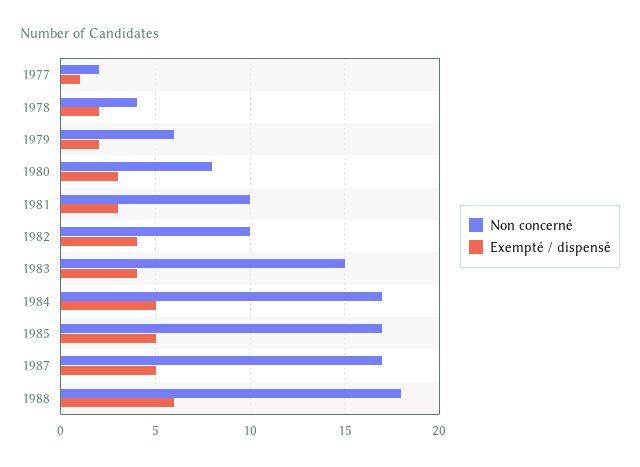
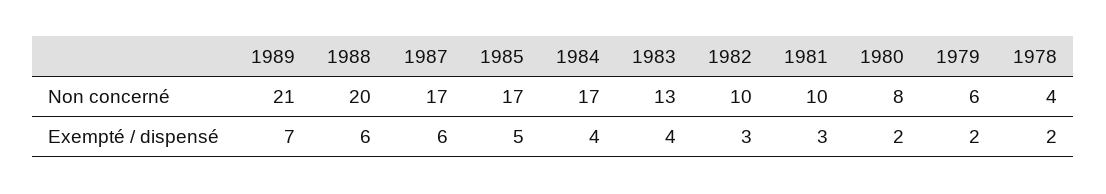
Non concerné, 1977: 2 -> none
Exempté / dispensé, 1977: 1 -> none
Exempté / dispensé, 1980: 3 -> 2
Exempté / dispensé, 1982: 4 -> 3
Non concerné, 1983: 15 -> 13
Exempté / dispensé, 1984: 5 -> 4
Exempté / dispensé, 1987: 5 -> 6
Non concerné, 1988: 18 -> 20
Non concerné, 1989: none -> 21
Exempté / dispensé, 1989: none -> 7

